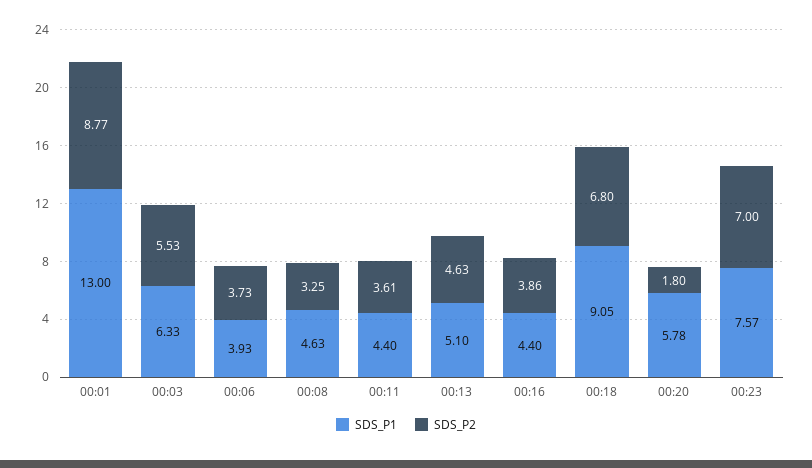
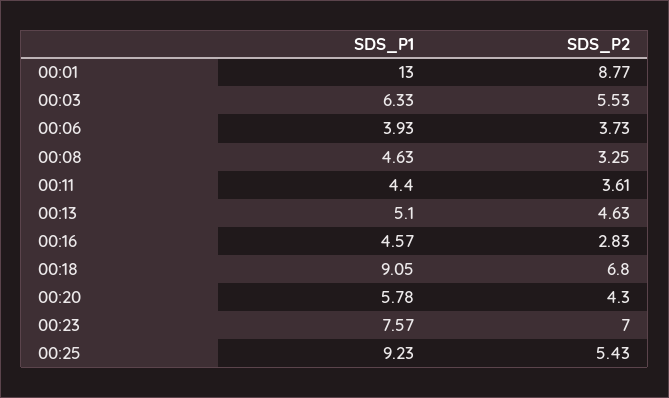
SDS_P1, 00:16: 4.4 -> 4.57
SDS_P2, 00:16: 3.86 -> 2.83
SDS_P2, 00:20: 1.8 -> 4.3
SDS_P1, 00:25: none -> 9.23
SDS_P2, 00:25: none -> 5.43

